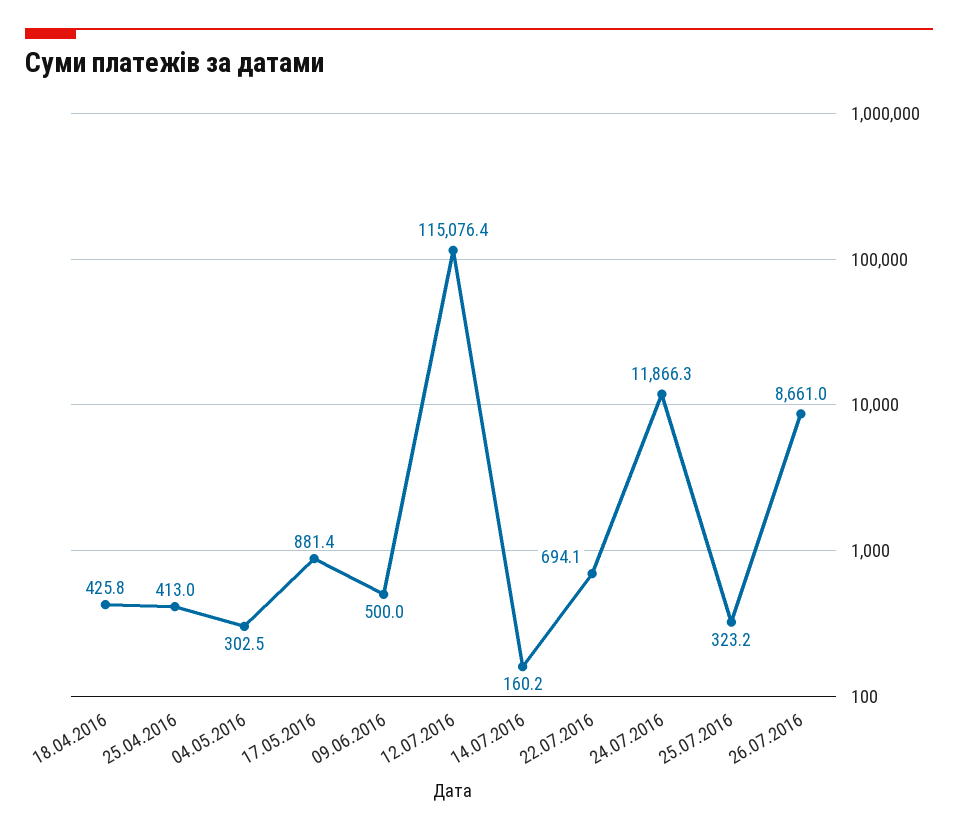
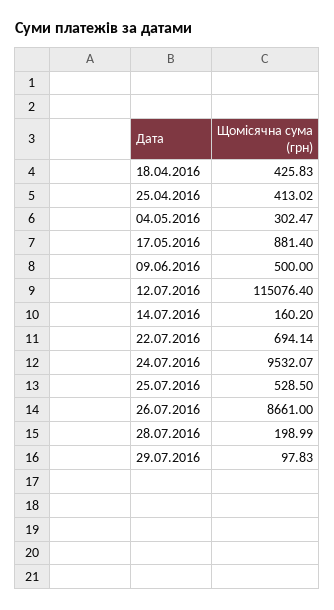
24.07.2016: 11866.3 -> 9532.07
25.07.2016: 323.2 -> 528.5
28.07.2016: none -> 198.99
29.07.2016: none -> 97.83

